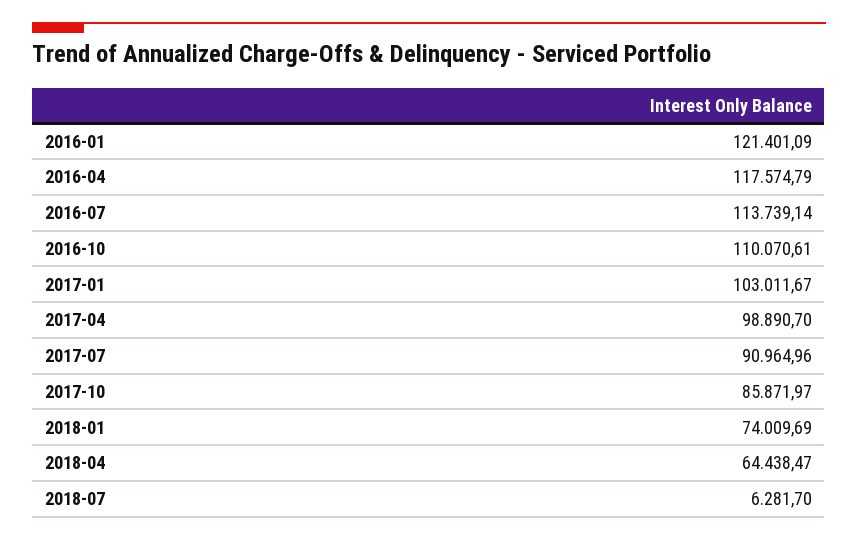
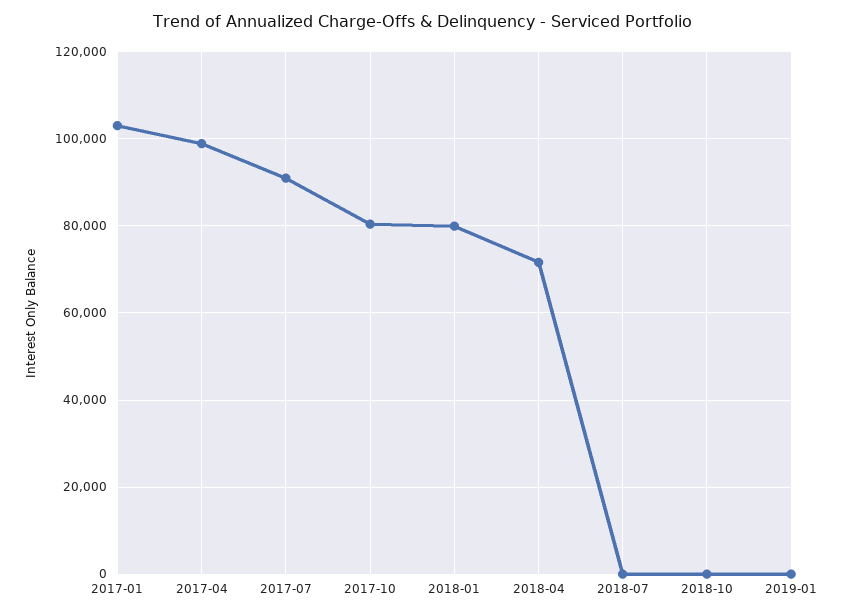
2016-01: 121401.09 -> none
2016-04: 117574.79 -> none
2016-07: 113739.14 -> none
2016-10: 110070.61 -> none
2017-10: 85871.97 -> 80000
2018-01: 74009.69 -> 80000
2018-04: 64438.47 -> 72000
2018-07: 6281.7 -> 0
2018-10: none -> 0
2019-01: none -> 0

